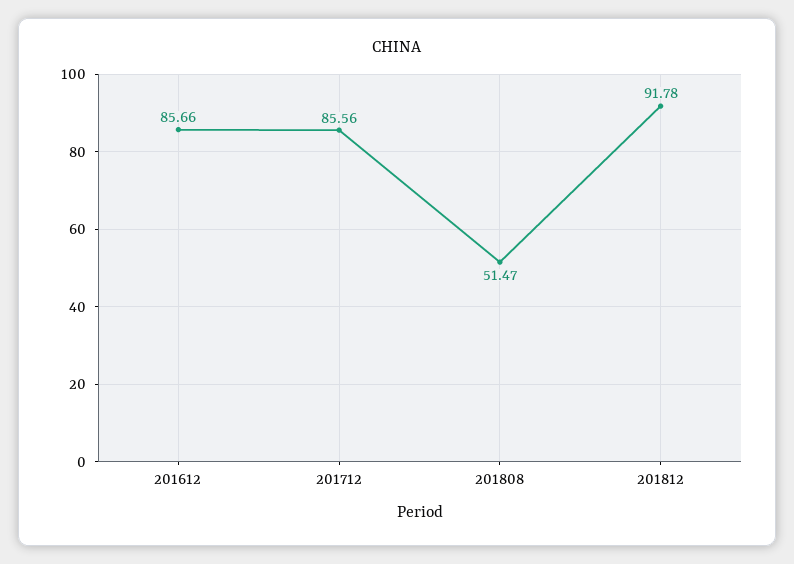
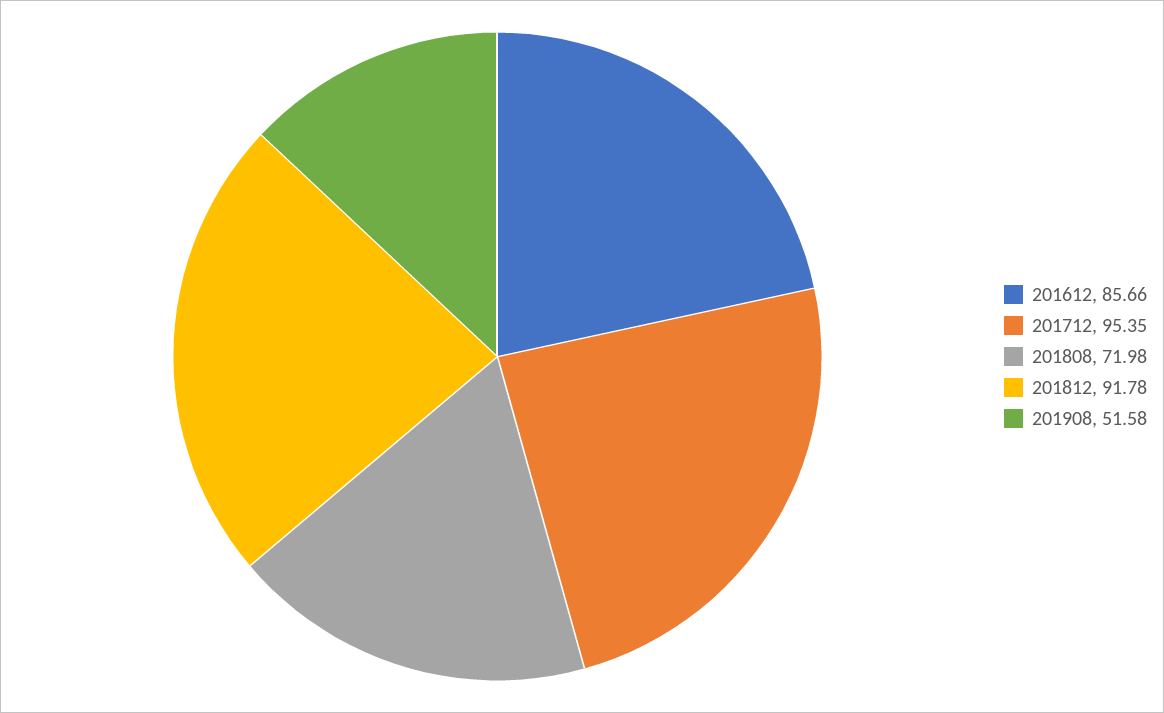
201712: 85.56 -> 95.35
201808: 51.47 -> 71.98
201908: none -> 51.58

